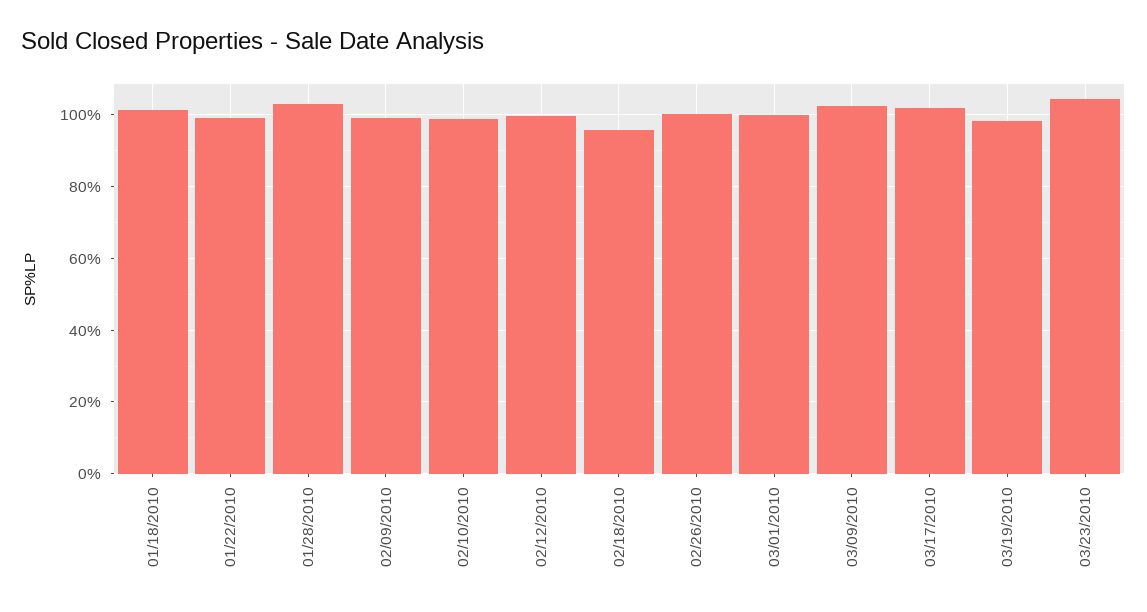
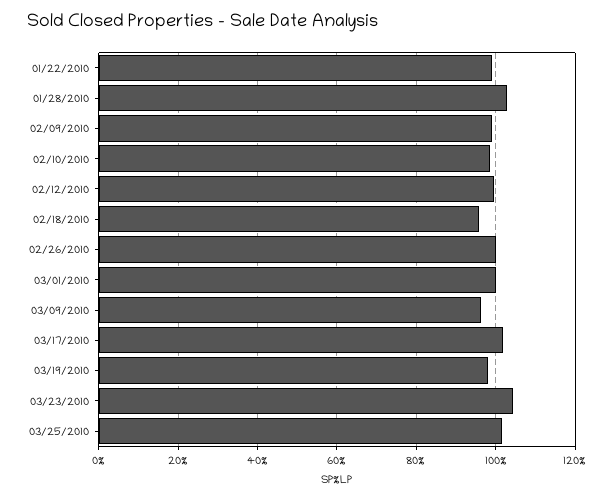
01/18/2010: 102 -> none
03/09/2010: 102 -> 96
03/25/2010: none -> 102

